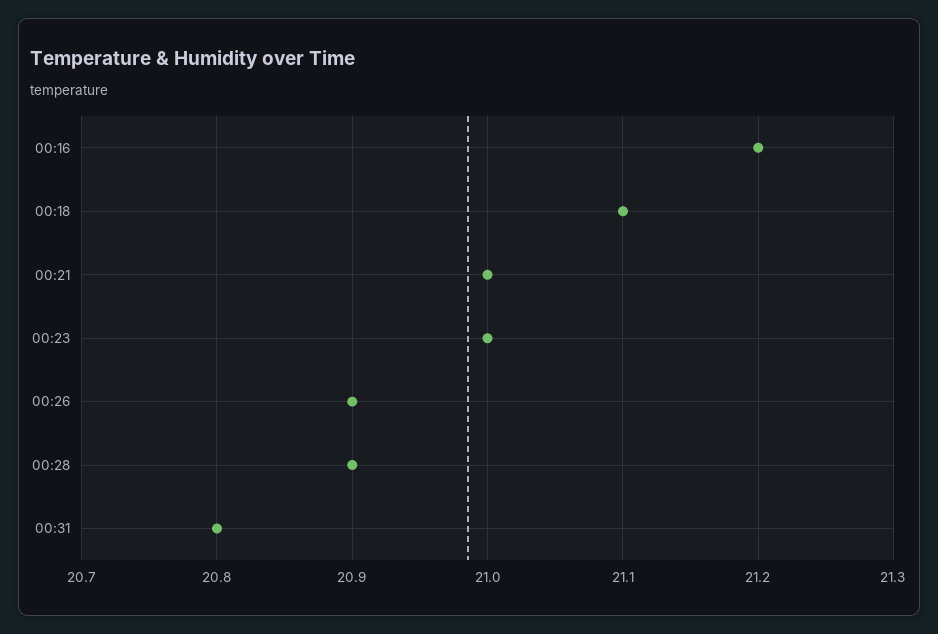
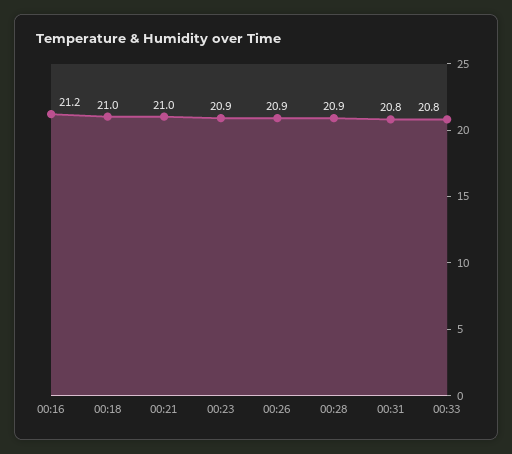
00:18: 21.1 -> 21
00:23: 21 -> 20.9
00:33: none -> 20.8

